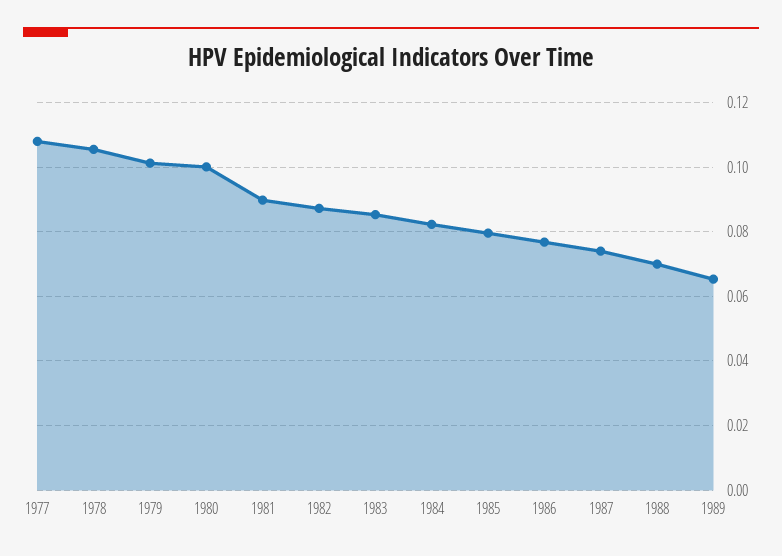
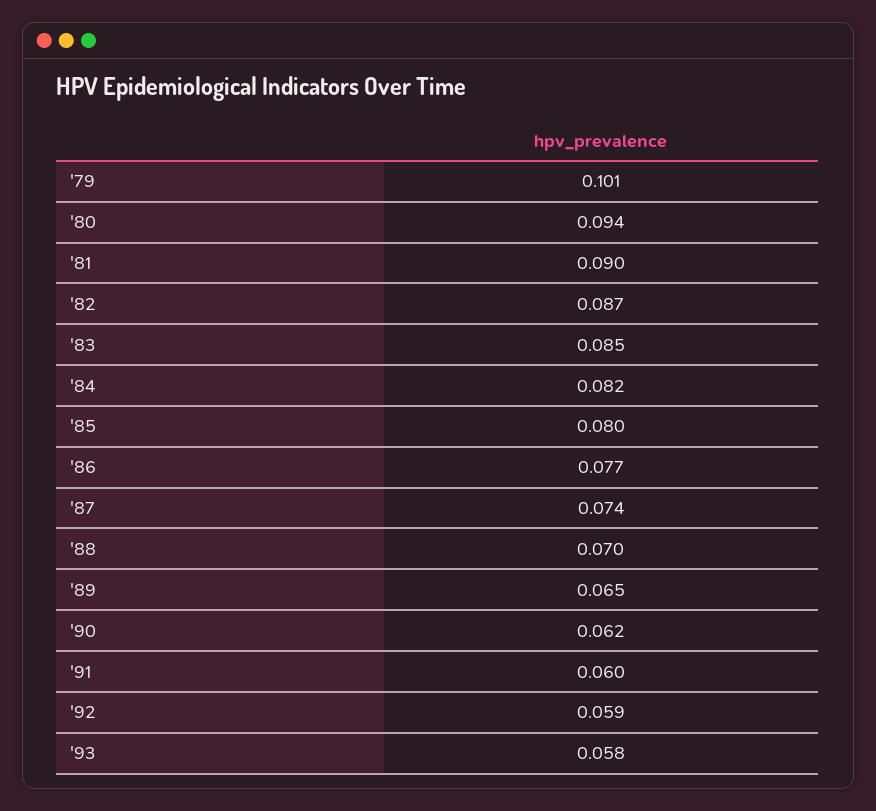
1977: 0.108 -> none
1978: 0.106 -> none
1980: 0.1 -> 0.094
'90: none -> 0.062
'91: none -> 0.06
'92: none -> 0.059
'93: none -> 0.058

